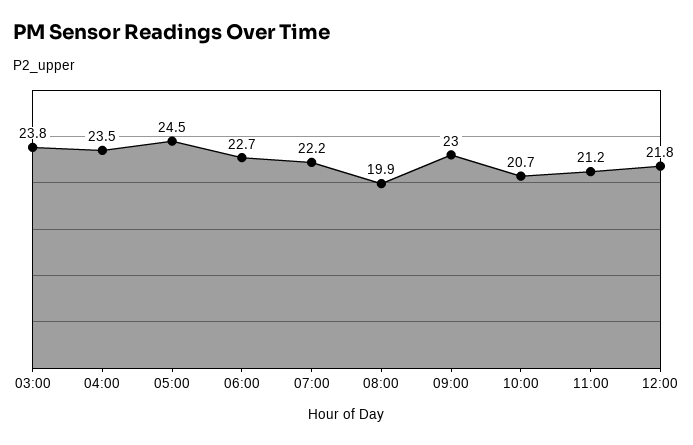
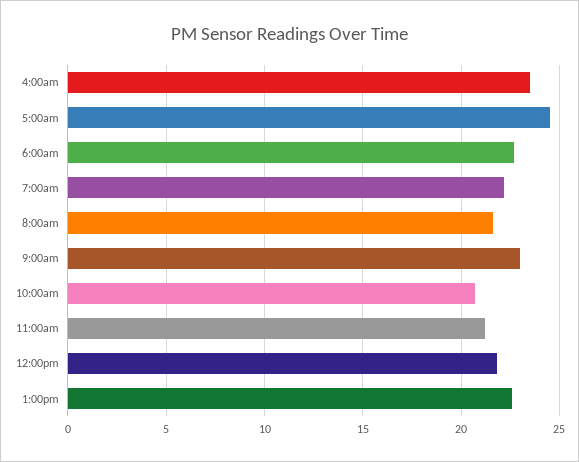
03:00: 23.8 -> none
08:00: 19.9 -> 21.5
1:00pm: none -> 22.5

